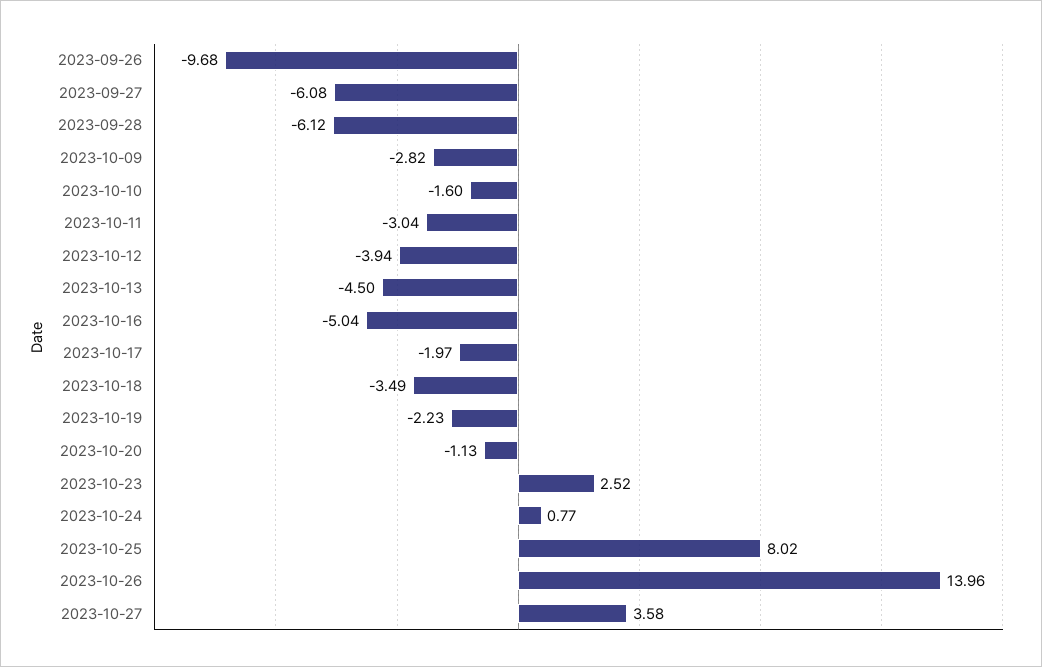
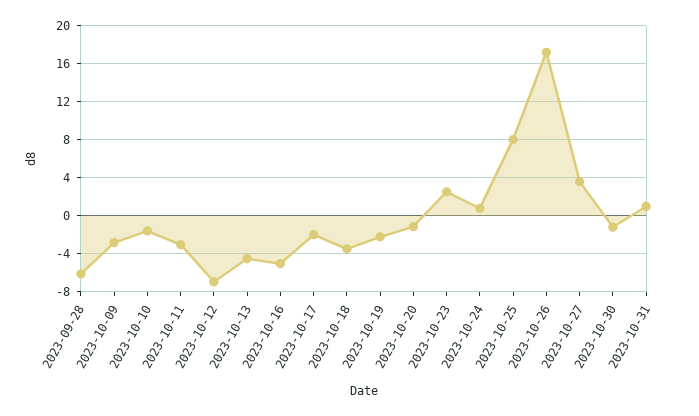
2023-09-26: -9.68 -> none
2023-09-27: -6.08 -> none
2023-10-12: -3.94 -> -7
2023-10-26: 13.96 -> 17
2023-10-30: none -> -1
2023-10-31: none -> 1

